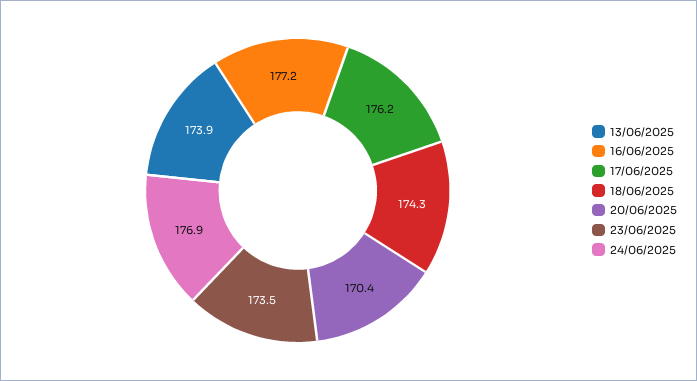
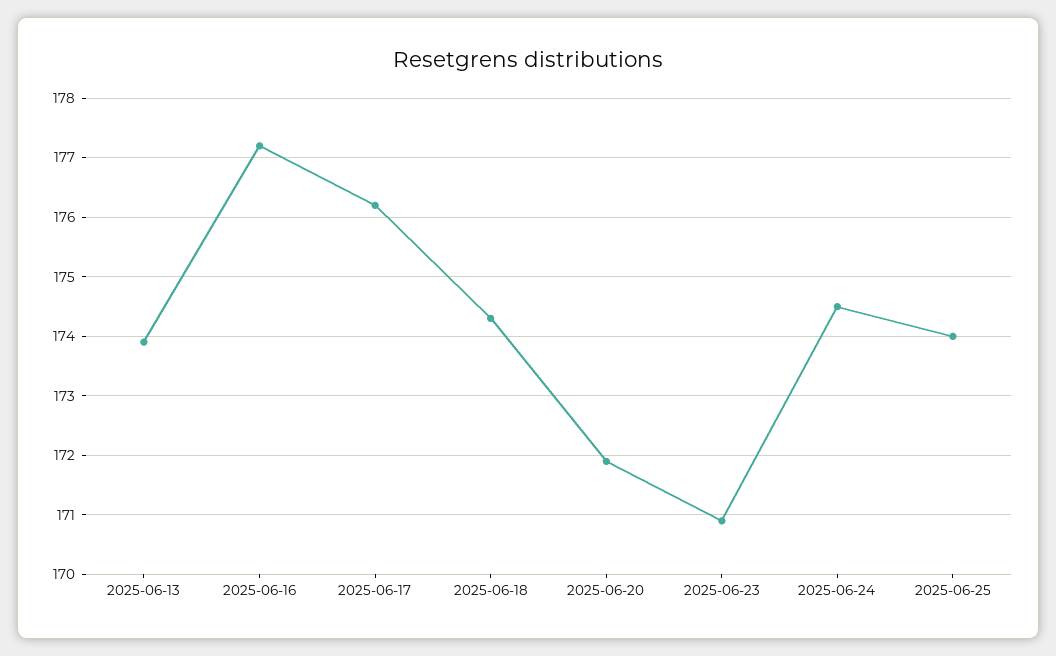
20/06/2025: 170.4 -> 172
23/06/2025: 173.5 -> 171
24/06/2025: 176.9 -> 174.5
2025-06-25: none -> 174

